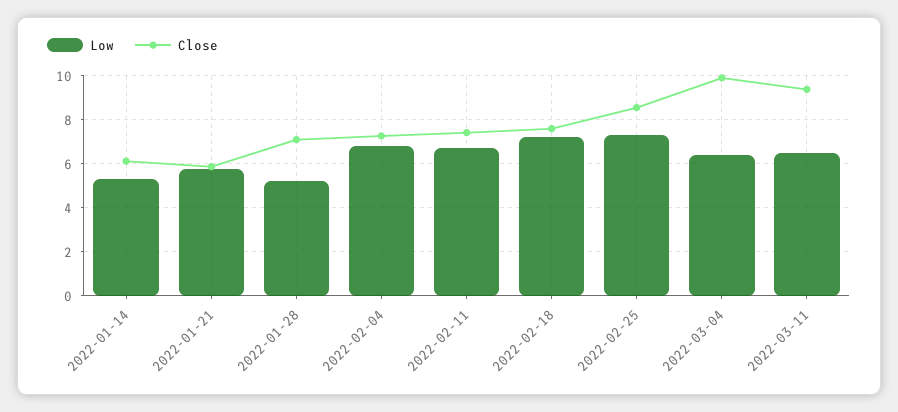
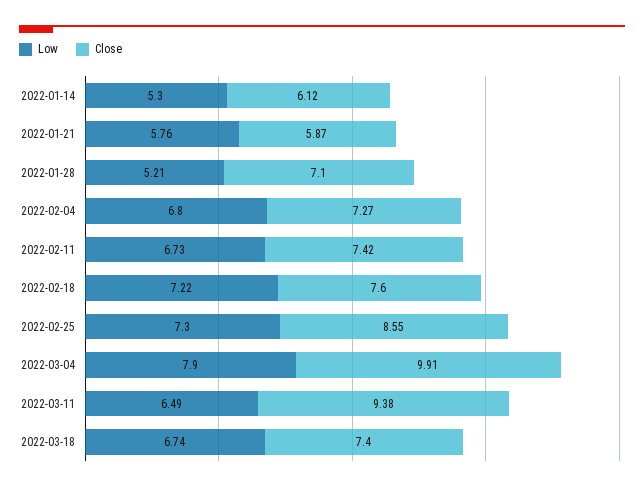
Low, 2022-03-04: 6.5 -> 7.9
Low, 2022-03-18: none -> 6.74
Close, 2022-03-18: none -> 7.4

